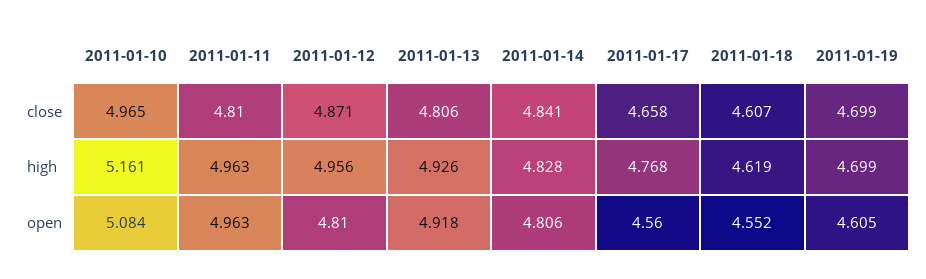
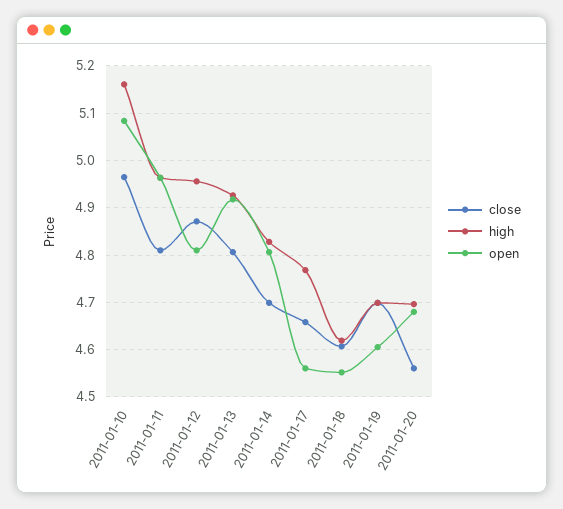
close, 2011-01-14: 4.841 -> 4.7
close, 2011-01-20: none -> 4.56
high, 2011-01-20: none -> 4.7
open, 2011-01-20: none -> 4.68

